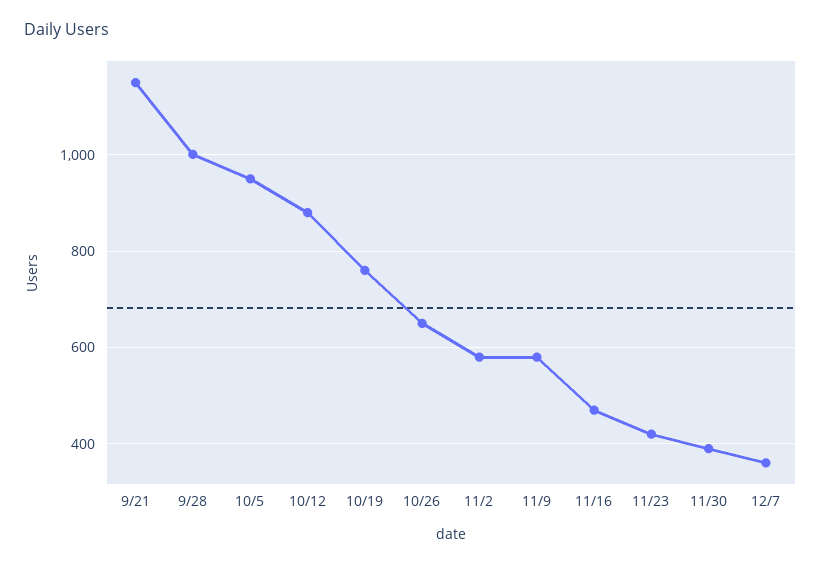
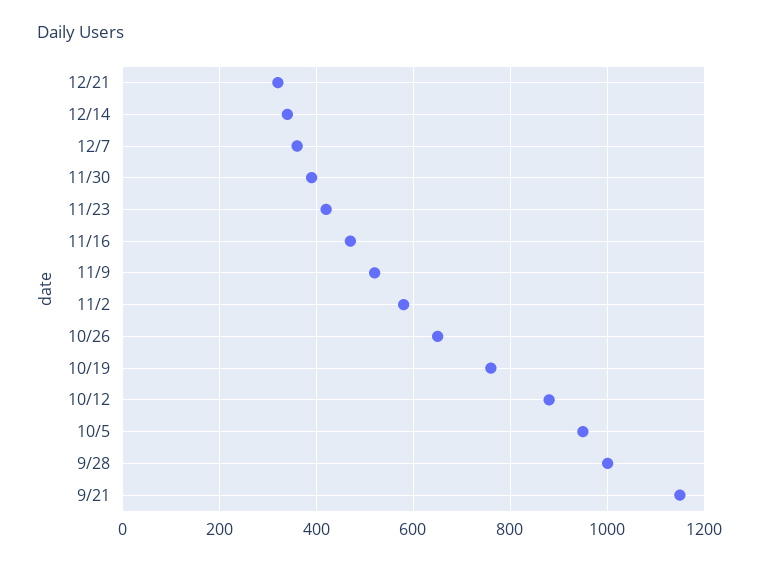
11/9: 580 -> 520
12/21: none -> 320
12/14: none -> 340

